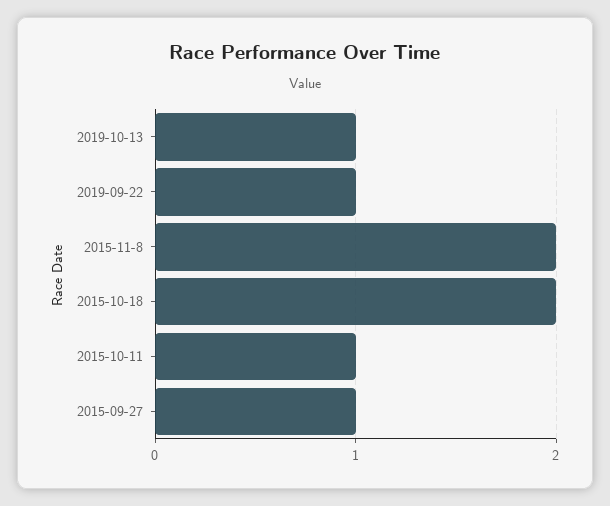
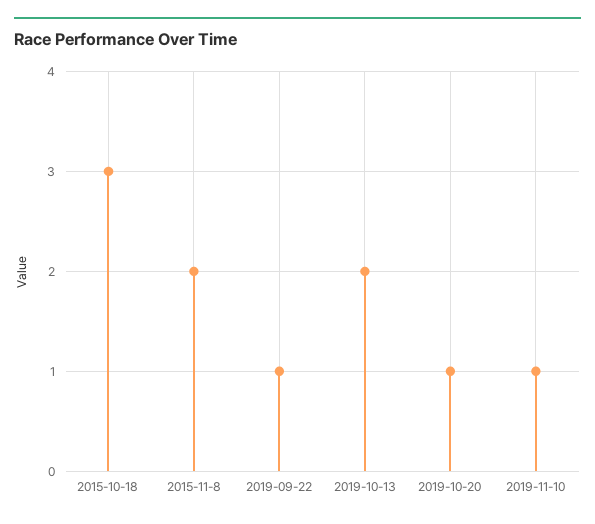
2019-10-13: 1 -> 2
2015-10-18: 2 -> 3
2015-10-11: 1 -> none
2015-09-27: 1 -> none
2019-10-20: none -> 1
2019-11-10: none -> 1

